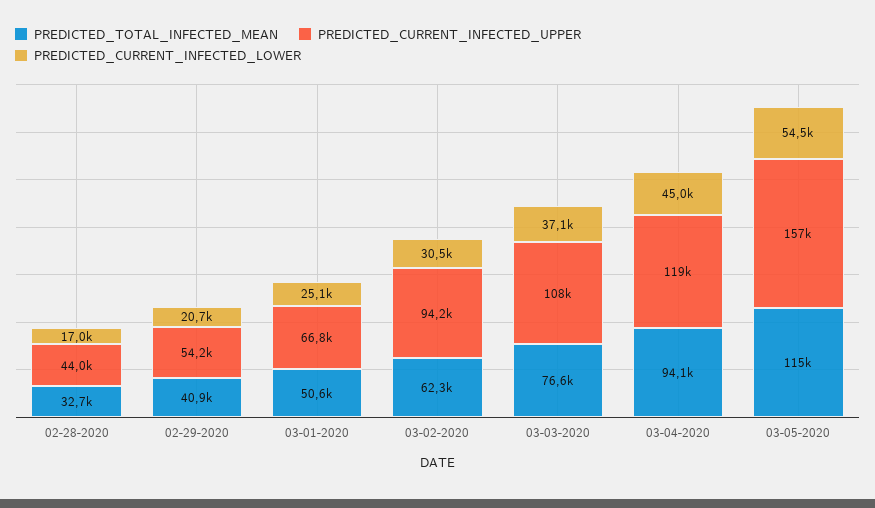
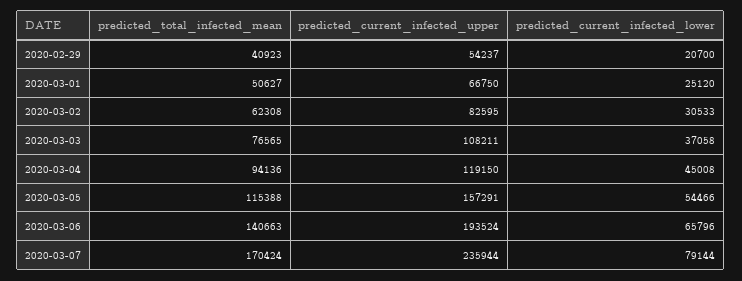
PREDICTED_TOTAL_INFECTED_MEAN, 02-28-2020: 32700 -> none
PREDICTED_CURRENT_INFECTED_UPPER, 02-28-2020: 44000 -> none
PREDICTED_CURRENT_INFECTED_LOWER, 02-28-2020: 17000 -> none
PREDICTED_CURRENT_INFECTED_UPPER, 03-02-2020: 94200 -> 82595
PREDICTED_TOTAL_INFECTED_MEAN, 2020-03-06: none -> 140663
PREDICTED_CURRENT_INFECTED_UPPER, 2020-03-06: none -> 193524
PREDICTED_CURRENT_INFECTED_LOWER, 2020-03-06: none -> 65796
PREDICTED_TOTAL_INFECTED_MEAN, 2020-03-07: none -> 170424
PREDICTED_CURRENT_INFECTED_UPPER, 2020-03-07: none -> 235944
PREDICTED_CURRENT_INFECTED_LOWER, 2020-03-07: none -> 79144

